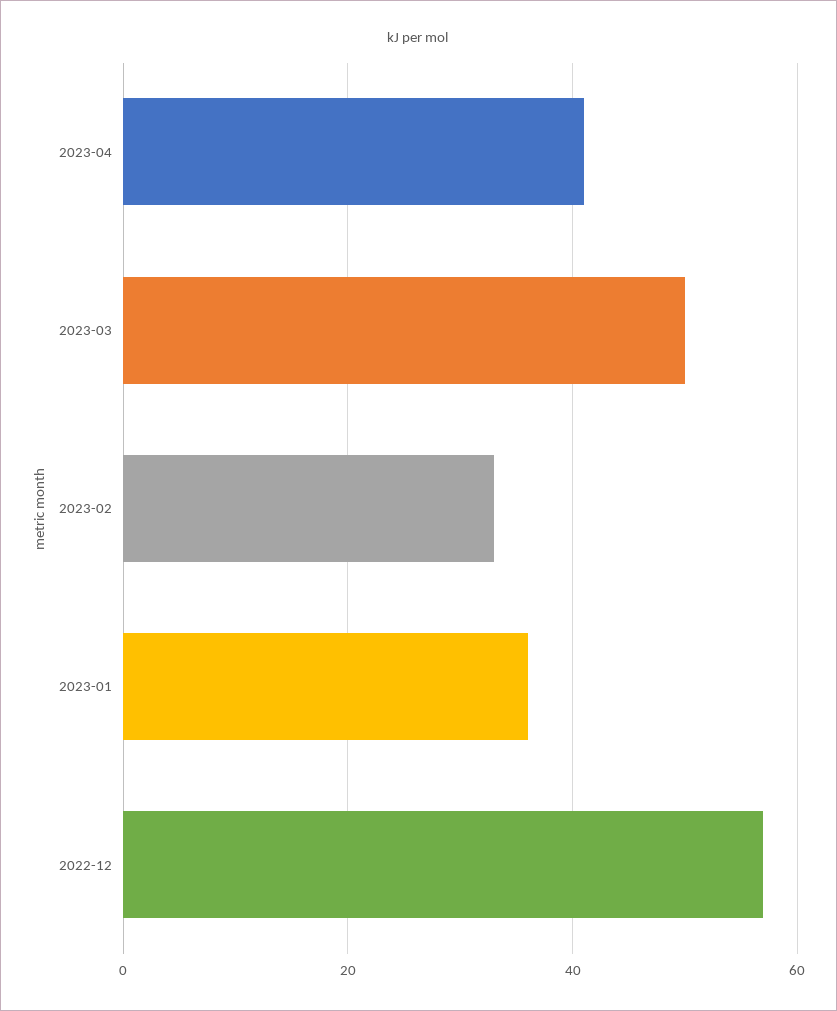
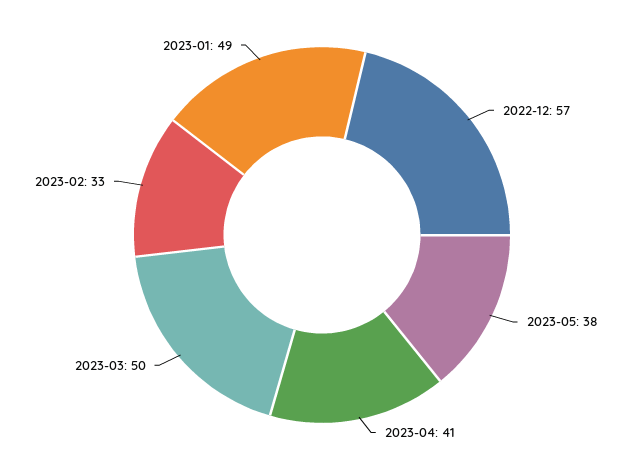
2023-01: 35 -> 49
2023-05: none -> 38

